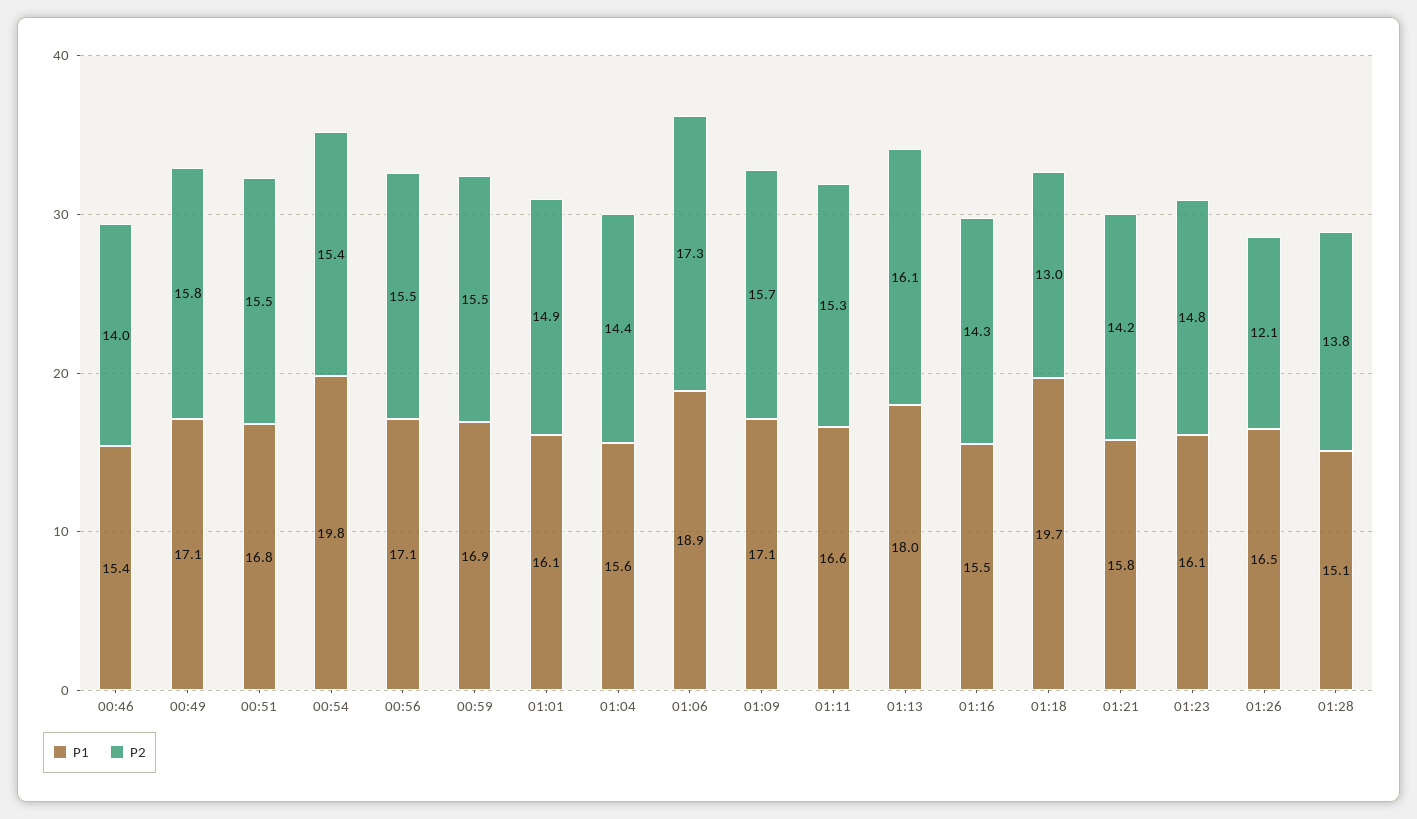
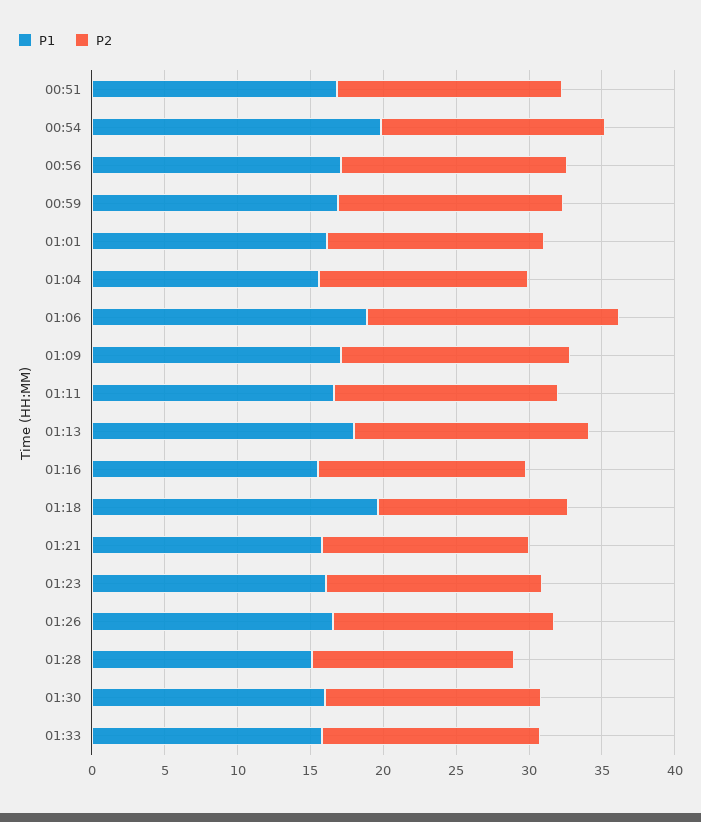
P1, 00:46: 15.4 -> none
P2, 00:46: 14 -> none
P1, 00:49: 17.1 -> none
P2, 00:49: 15.8 -> none
P2, 01:26: 12.1 -> 15
P1, 01:30: none -> 16
P2, 01:30: none -> 15
P1, 01:33: none -> 16
P2, 01:33: none -> 15

